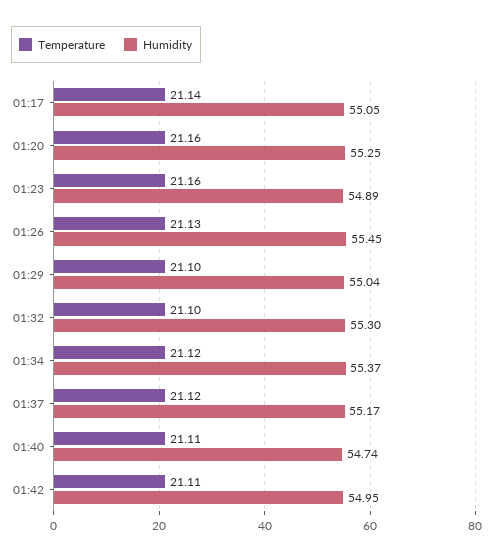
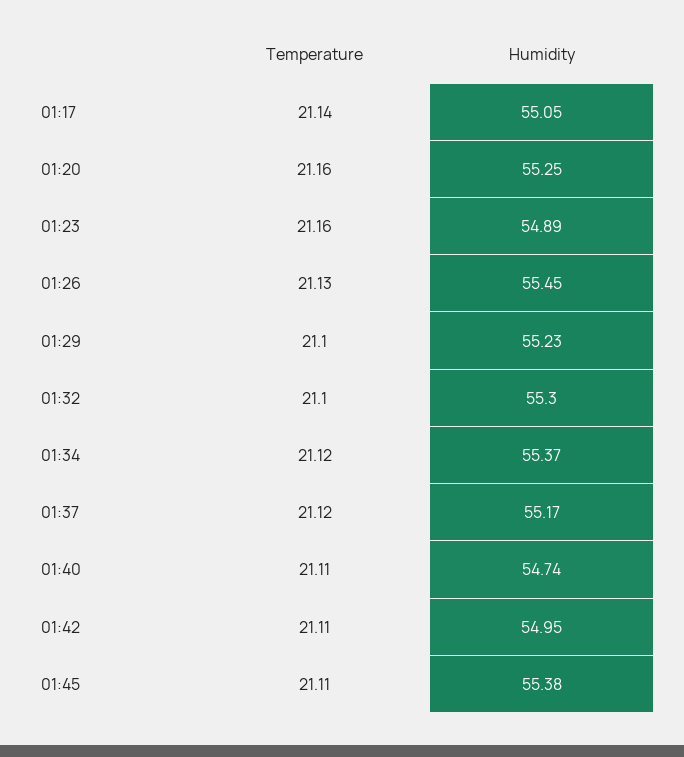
Humidity, 01:29: 55.04 -> 55.23
Temperature, 01:45: none -> 21.11
Humidity, 01:45: none -> 55.38

